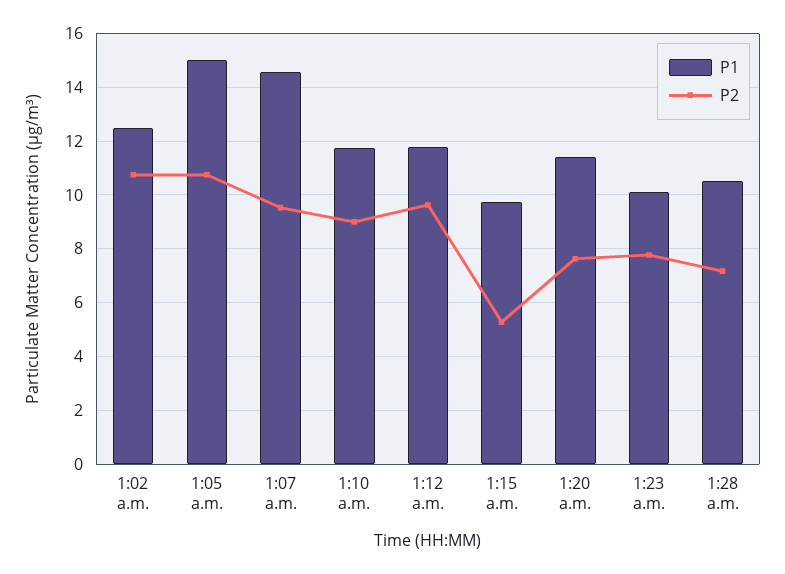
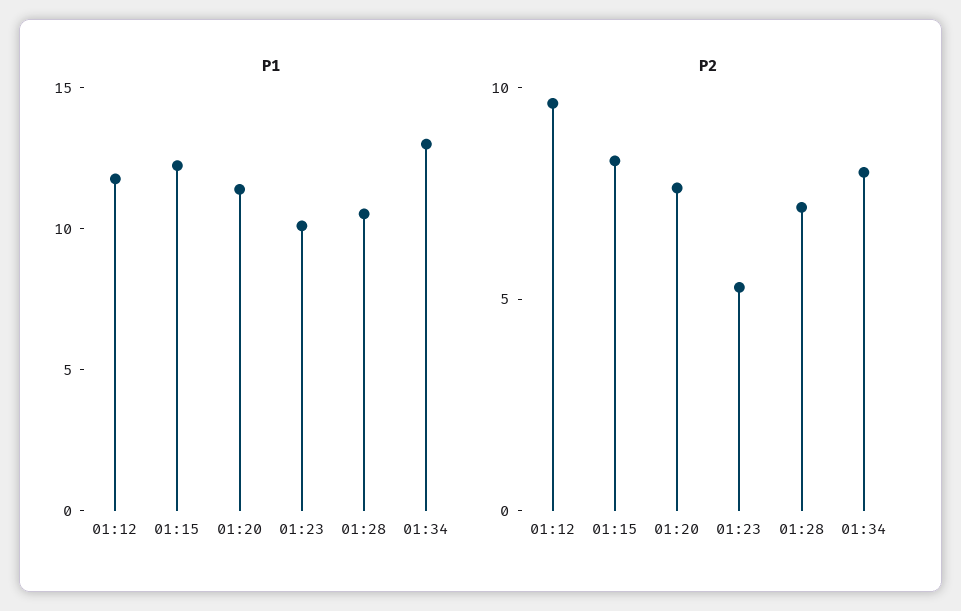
P1, 1:02 a.m.: 12.5 -> none
P2, 1:02 a.m.: 10.75 -> none
P1, 1:05 a.m.: 15 -> none
P2, 1:05 a.m.: 10.75 -> none
P1, 1:07 a.m.: 14.5 -> none
P2, 1:07 a.m.: 9.5 -> none
P1, 1:10 a.m.: 11.75 -> none
P2, 1:10 a.m.: 9 -> none
P1, 1:15 a.m.: 9.75 -> 12
P2, 1:15 a.m.: 5.25 -> 8
P2, 1:23 a.m.: 7.75 -> 5
P1, 01:34: none -> 13
P2, 01:34: none -> 8

